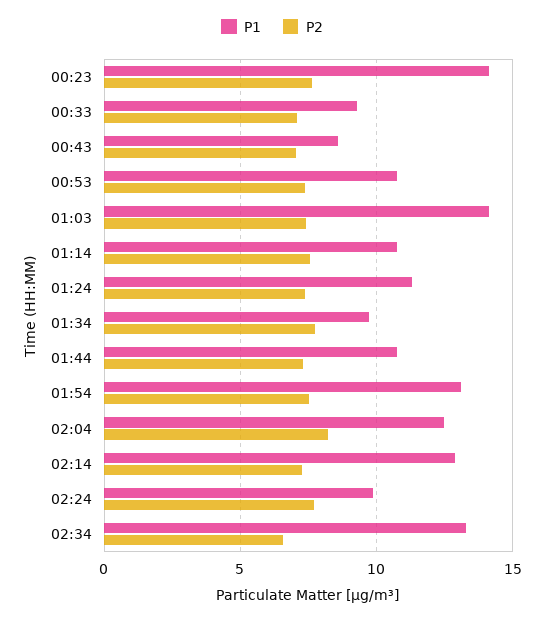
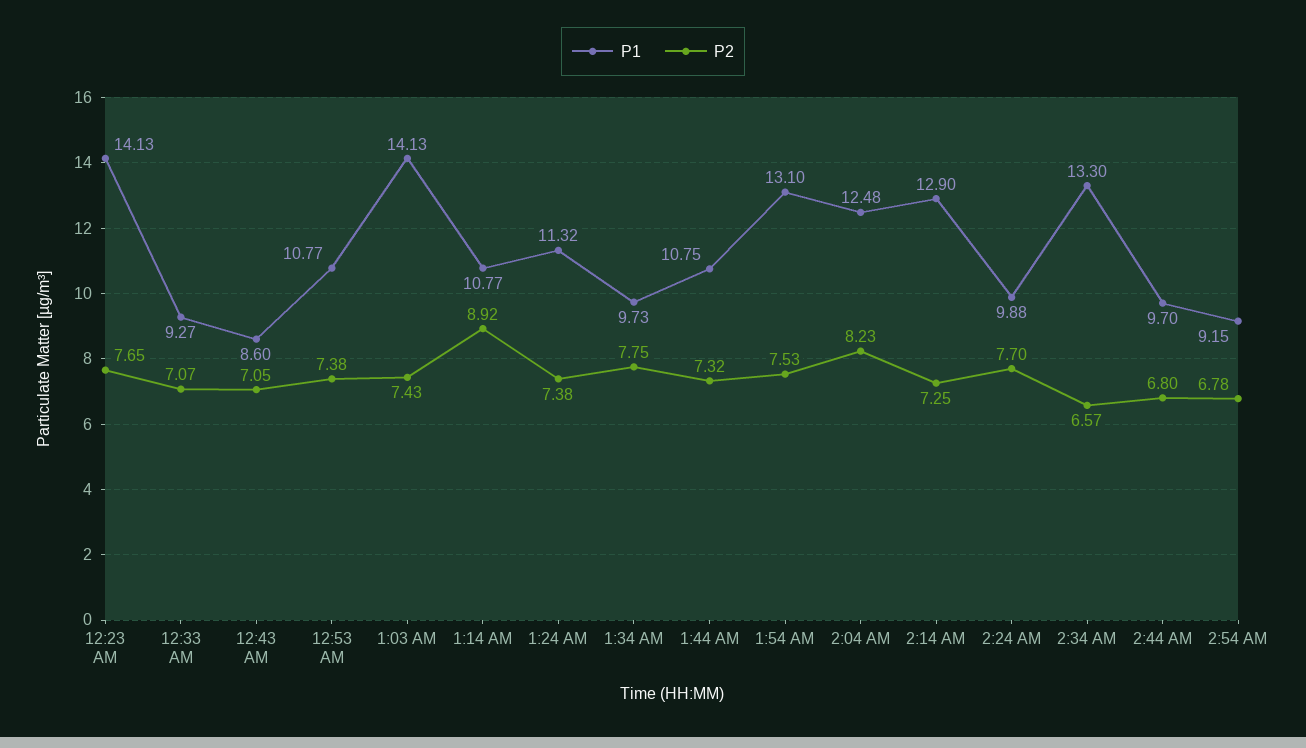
P2, 01:14: 7.5 -> 8.92
P1, 2:44 AM: none -> 9.7
P2, 2:44 AM: none -> 6.8
P1, 2:54 AM: none -> 9.15
P2, 2:54 AM: none -> 6.78

